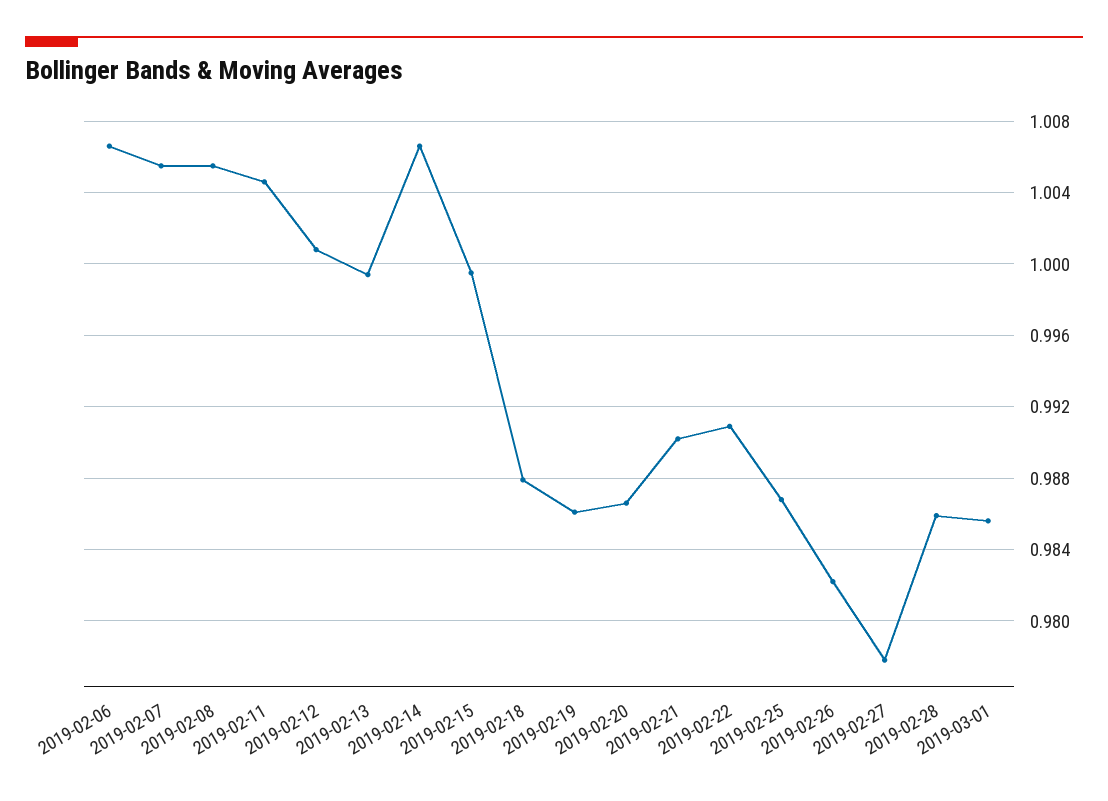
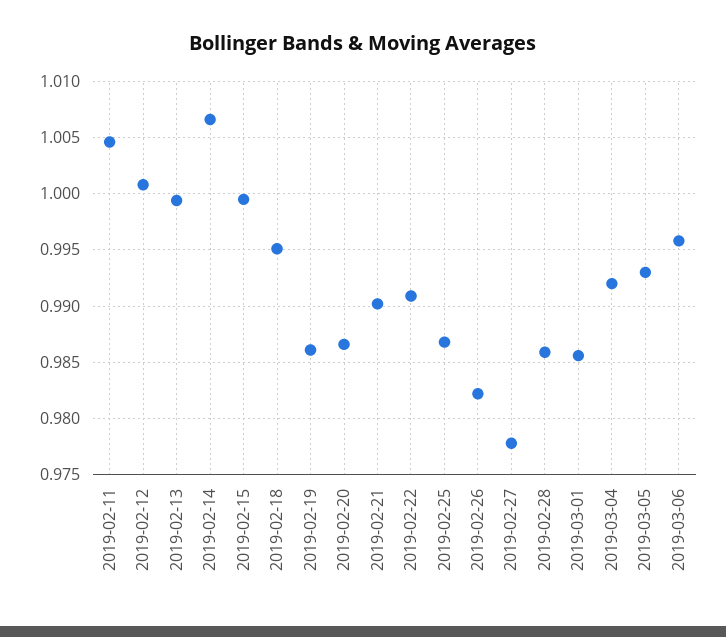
2019-02-06: 1.0065 -> none
2019-02-07: 1.0055 -> none
2019-02-08: 1.0055 -> none
2019-02-18: 0.988 -> 0.995
2019-03-04: none -> 0.992
2019-03-05: none -> 0.993
2019-03-06: none -> 0.996

